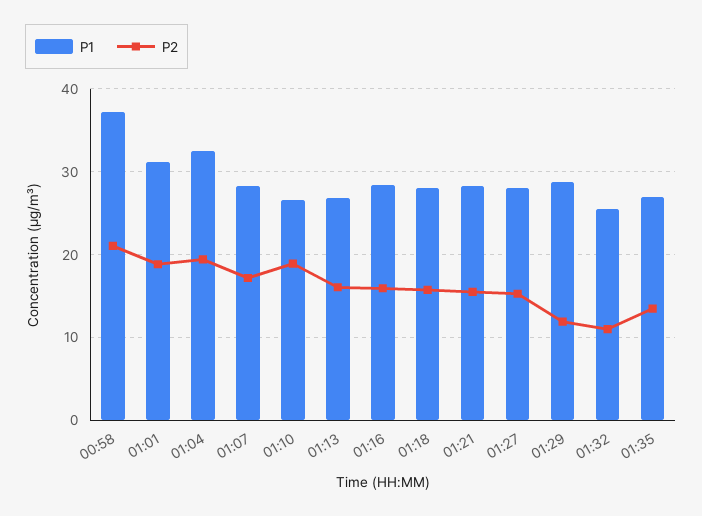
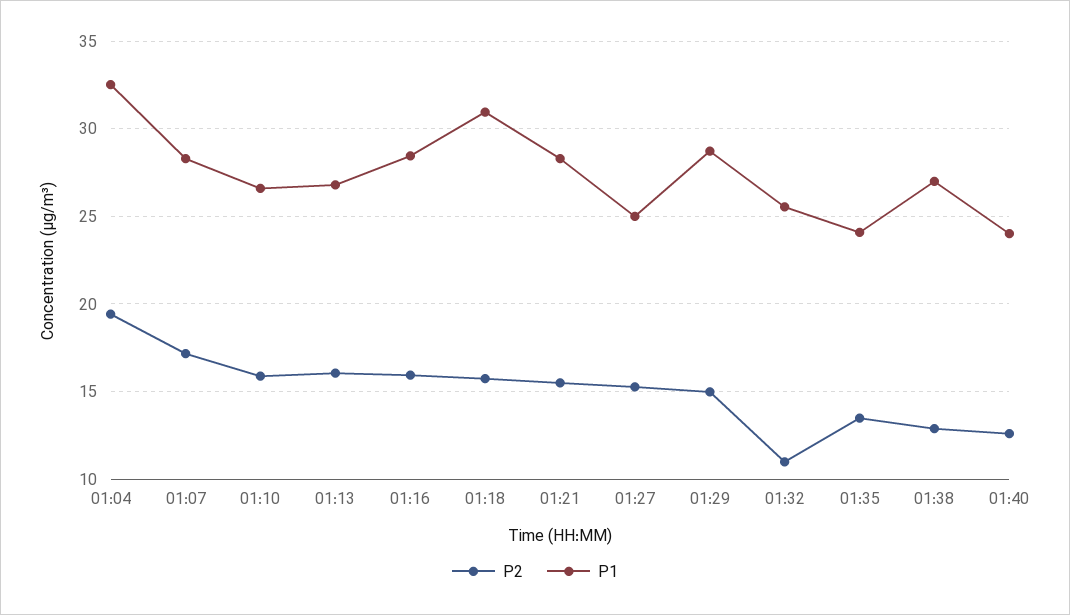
P1, 00:58: 37 -> none
P2, 00:58: 21 -> none
P1, 01:01: 31 -> none
P2, 01:01: 19 -> none
P2, 01:10: 19 -> 16
P1, 01:18: 28 -> 31
P1, 01:27: 28 -> 25
P2, 01:29: 12 -> 15
P1, 01:35: 27 -> 24
P2, 01:38: none -> 13
P1, 01:38: none -> 27
P2, 01:40: none -> 12.5
P1, 01:40: none -> 24

